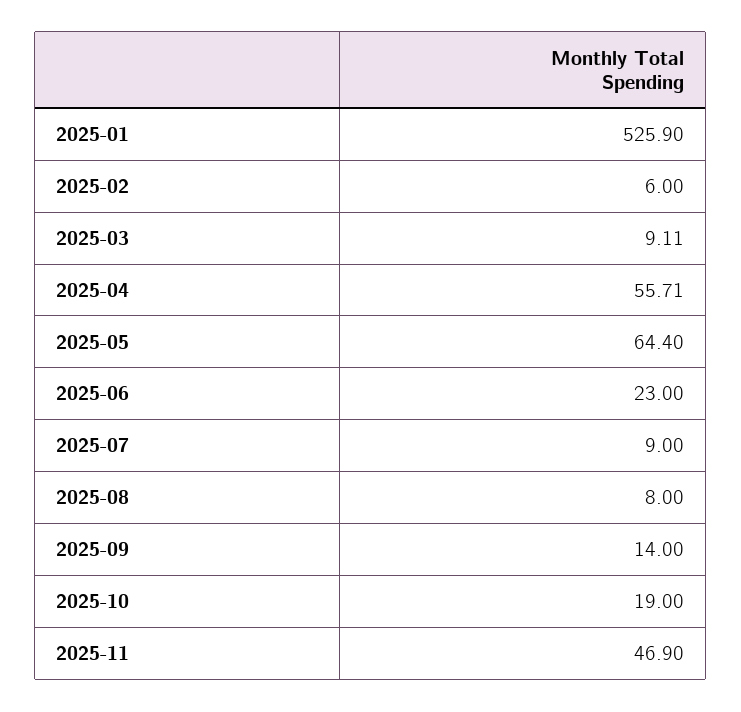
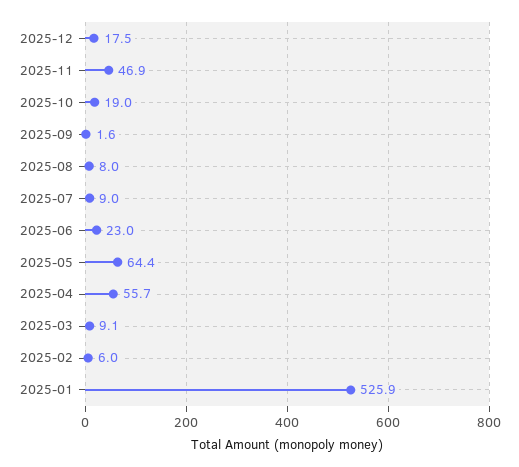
2025-09: 14 -> 1.6
2025-12: none -> 17.5

